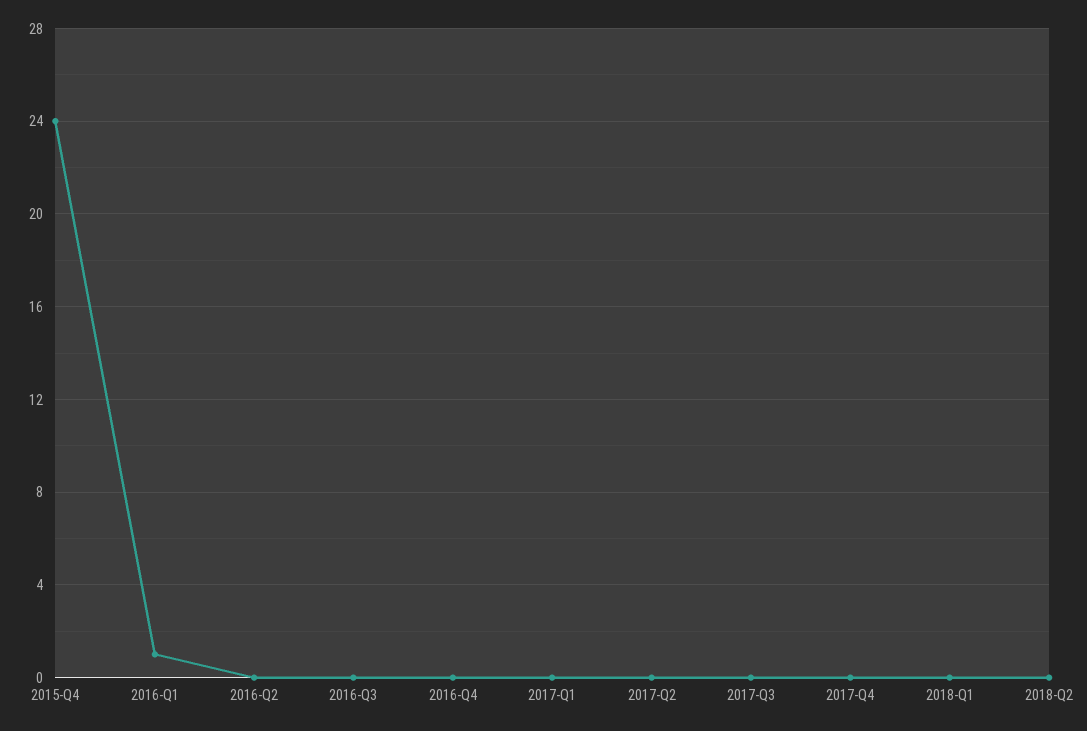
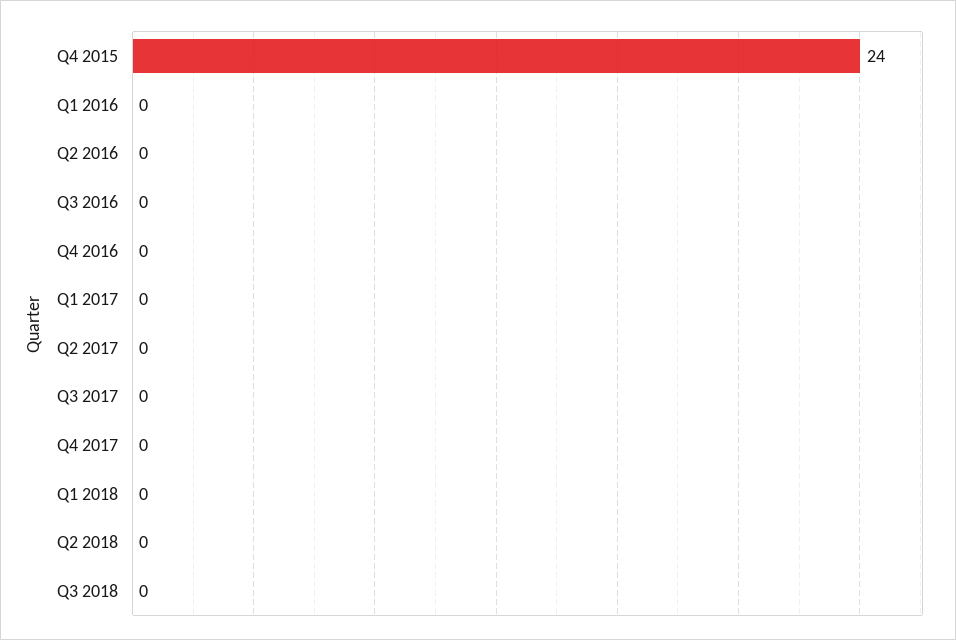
2016-Q1: 1 -> 0
Q3 2018: none -> 0

